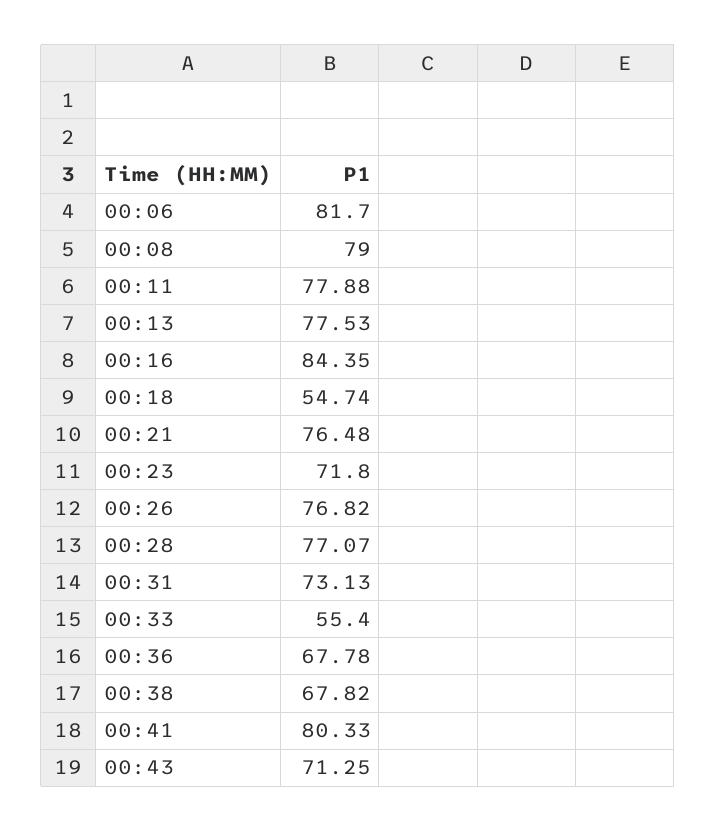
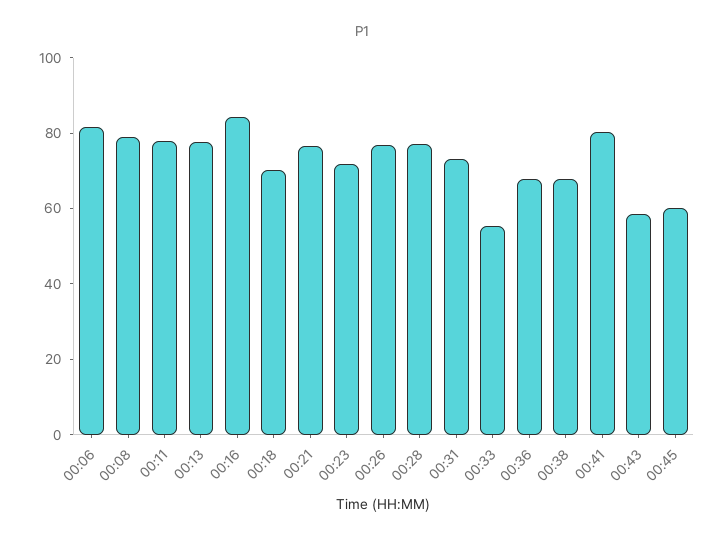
00:18: 54.74 -> 70
00:43: 71.25 -> 60
00:45: none -> 60

